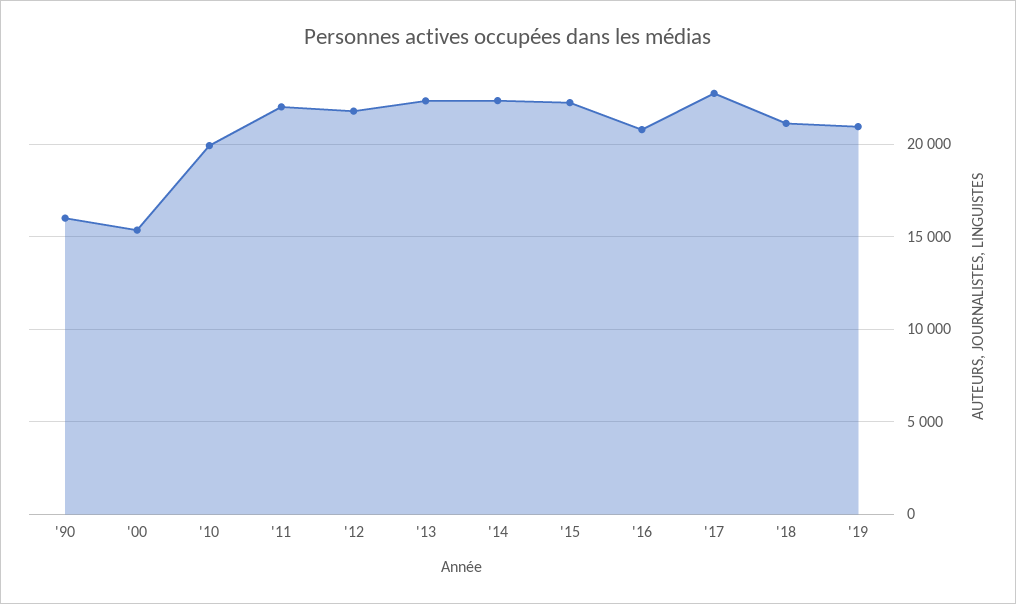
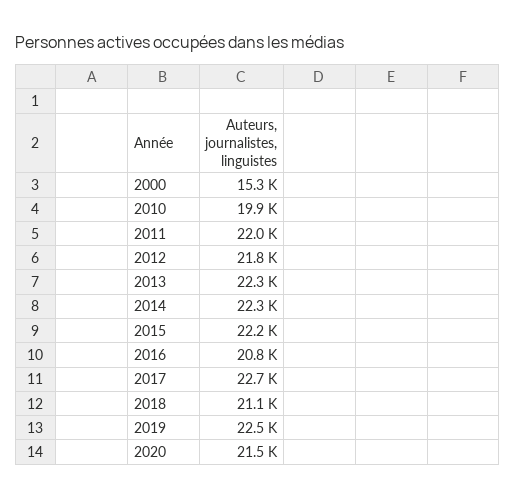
'90: 16000 -> none
'19: 21000 -> 22500
2020: none -> 21500

